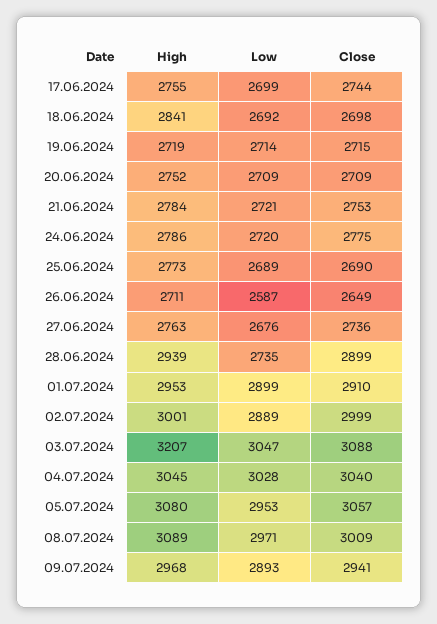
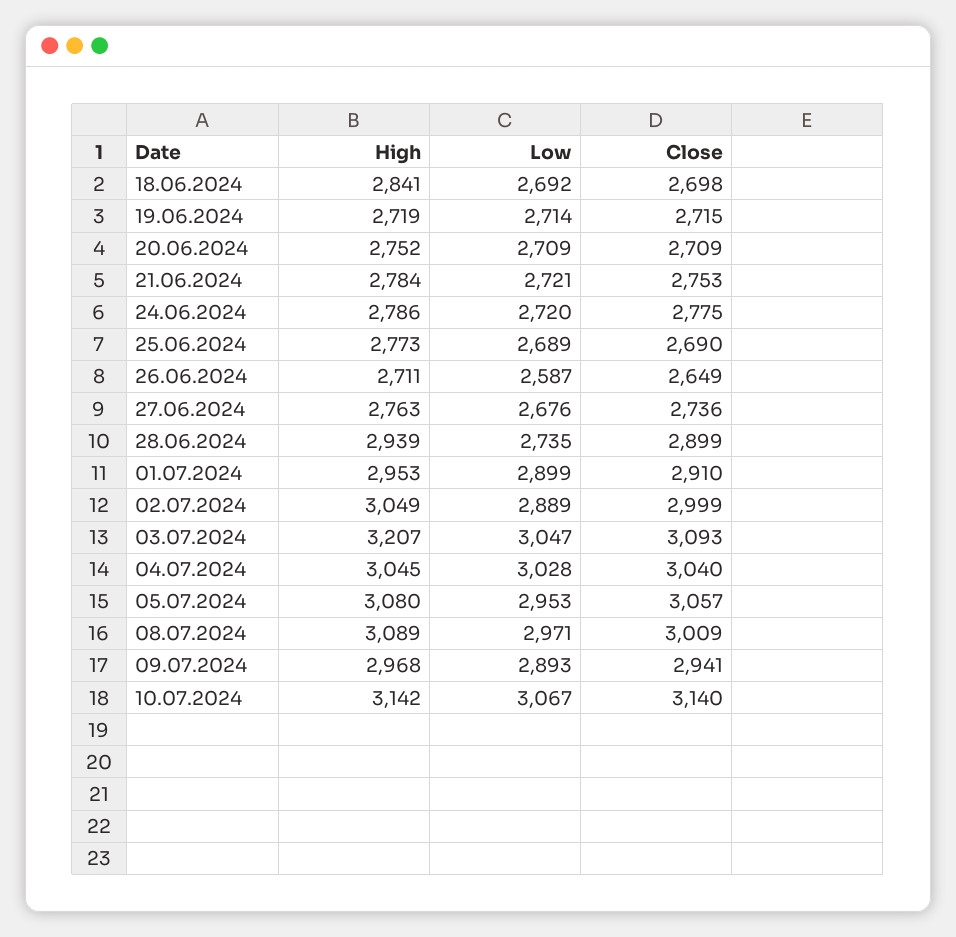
High, 17.06.2024: 2755 -> none
Low, 17.06.2024: 2699 -> none
Close, 17.06.2024: 2744 -> none
High, 02.07.2024: 3001 -> 3049
Close, 03.07.2024: 3088 -> 3093
High, 10.07.2024: none -> 3142
Low, 10.07.2024: none -> 3067
Close, 10.07.2024: none -> 3140

